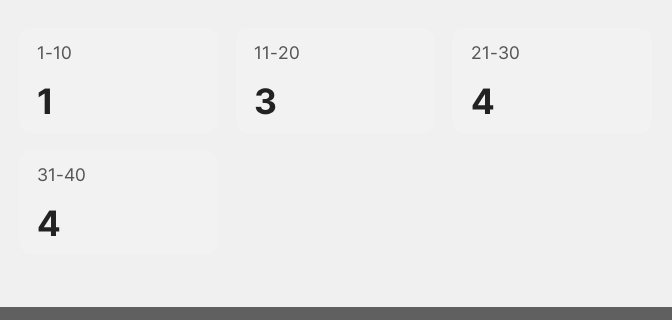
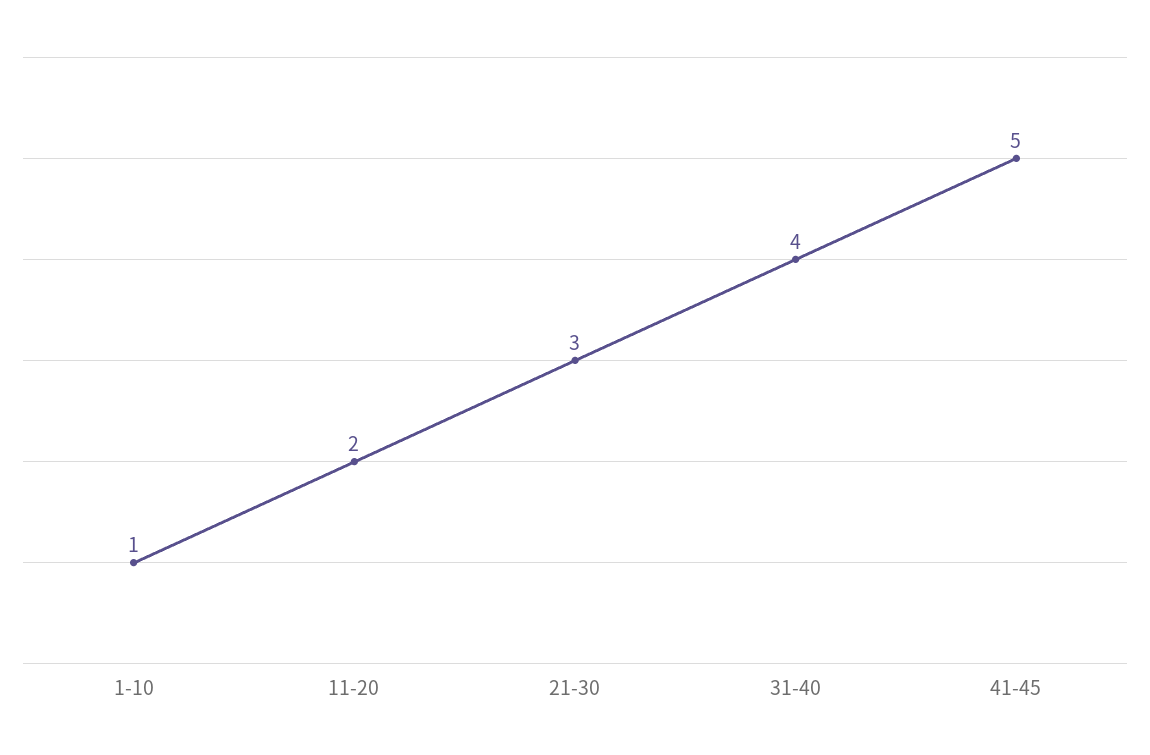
11-20: 3 -> 2
21-30: 4 -> 3
41-45: none -> 5

